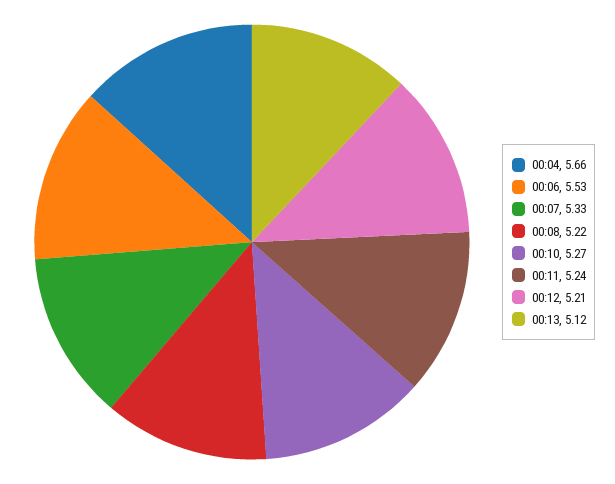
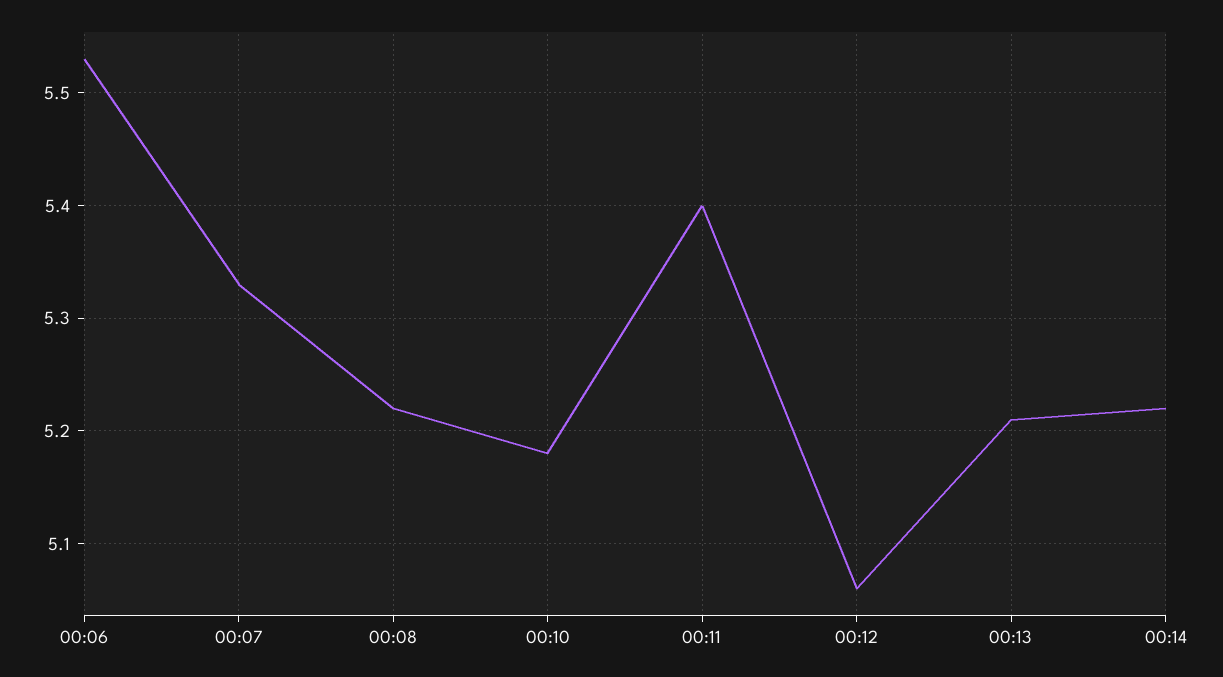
00:04: 5.66 -> none
00:10: 5.27 -> 5.18
00:11: 5.24 -> 5.4
00:12: 5.21 -> 5.06
00:13: 5.12 -> 5.21
00:14: none -> 5.22

